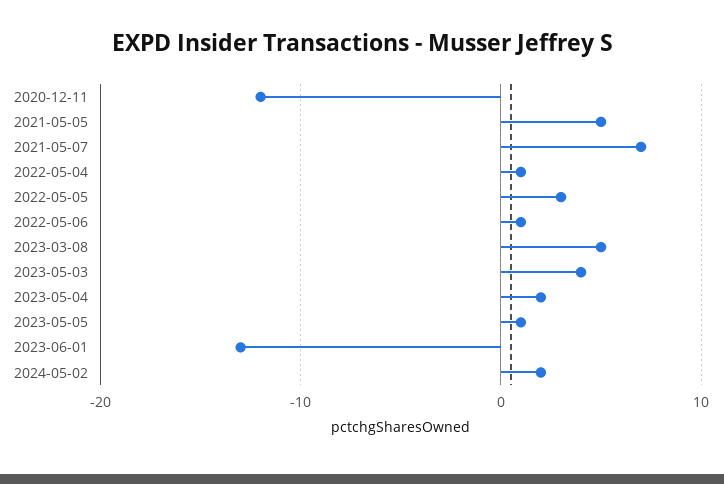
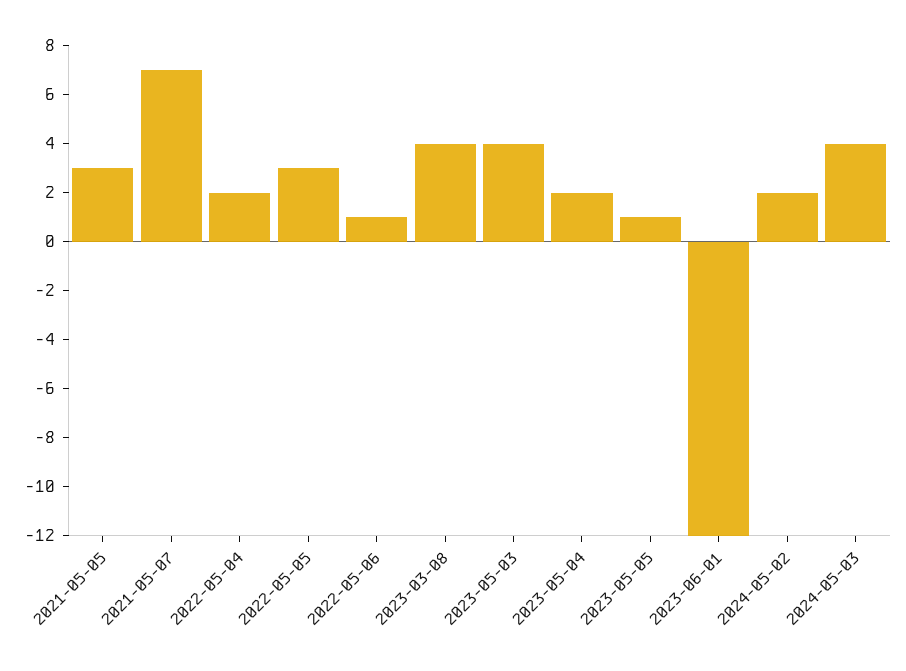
2020-12-11: -12 -> none
2021-05-05: 5 -> 3
2022-05-04: 1 -> 2
2023-03-08: 5 -> 4
2023-06-01: -13 -> -12
2024-05-03: none -> 4

